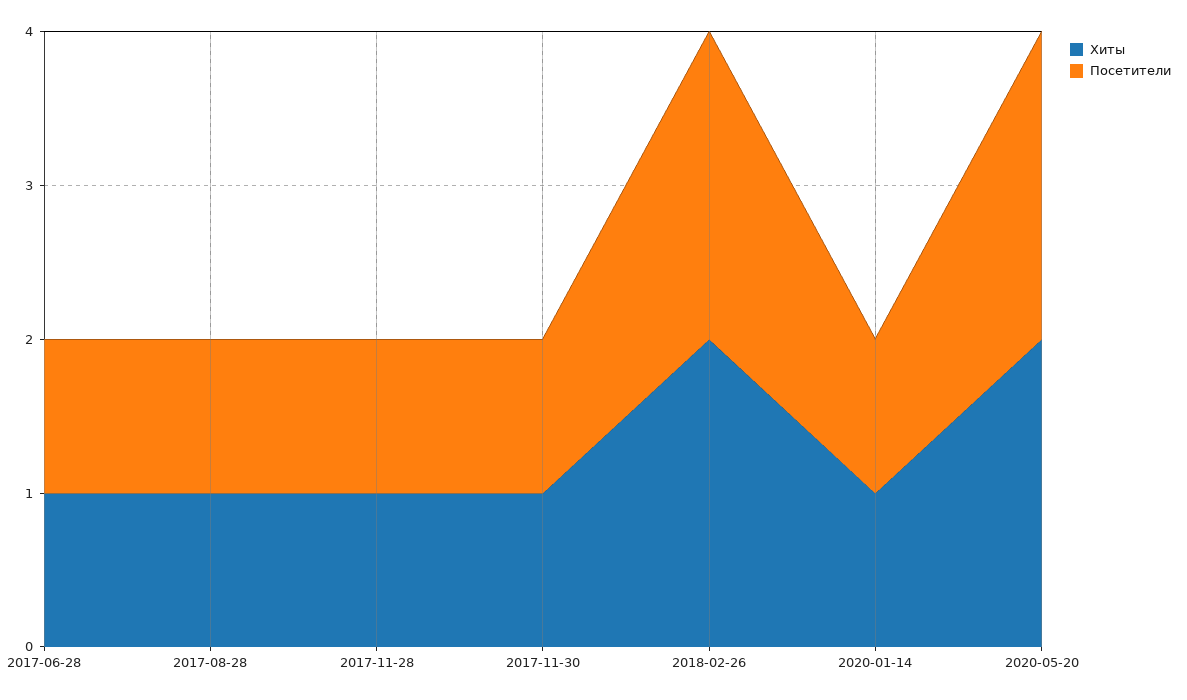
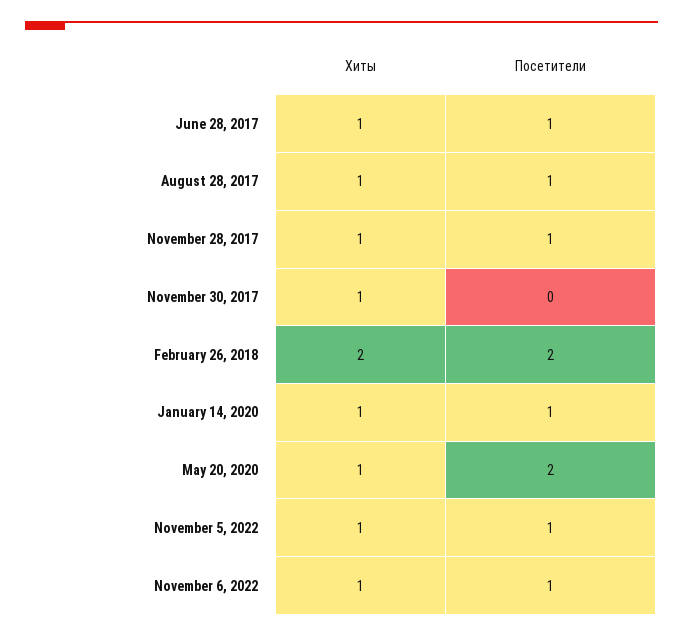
Посетители, 2017-11-30: 1 -> 0
Хиты, 2020-05-20: 2 -> 1
Хиты, November 5, 2022: none -> 1
Посетители, November 5, 2022: none -> 1
Хиты, November 6, 2022: none -> 1
Посетители, November 6, 2022: none -> 1

